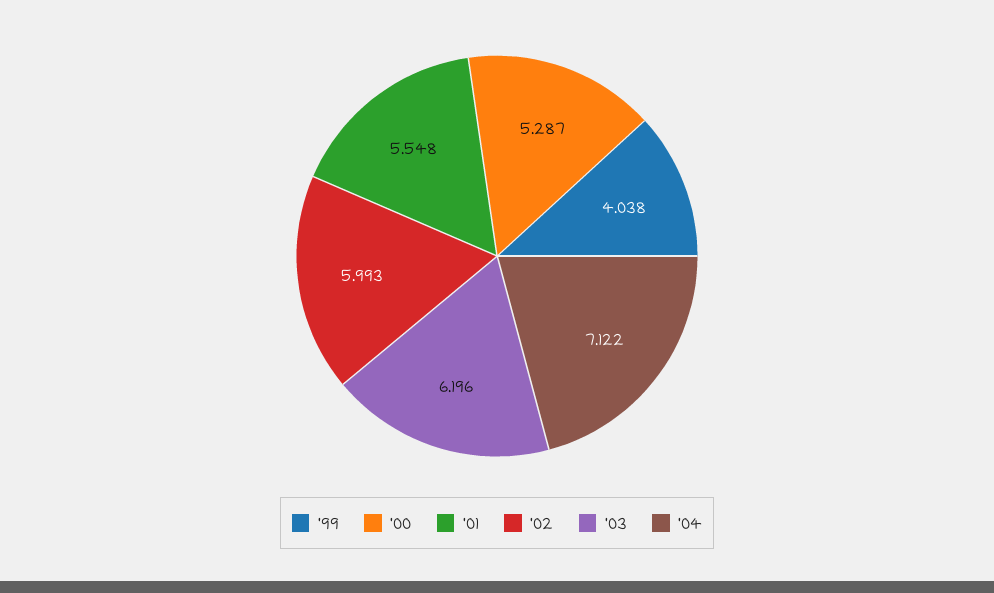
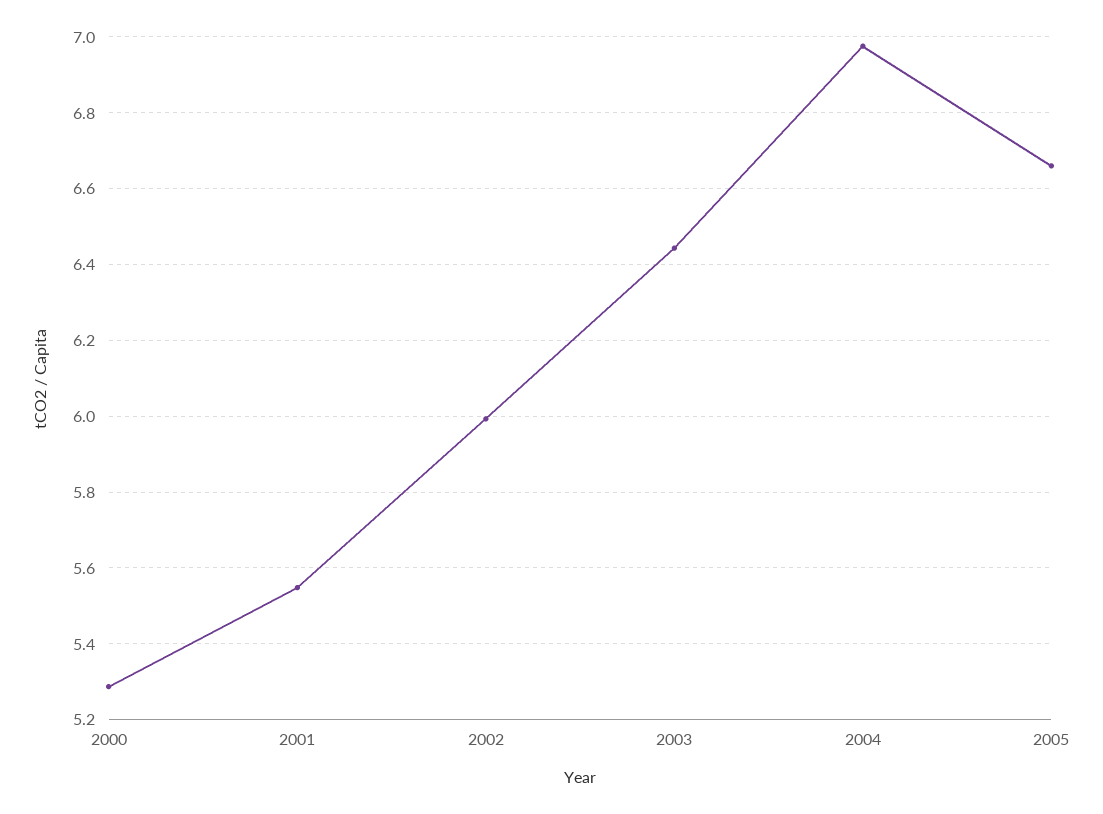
'99: 4.038 -> none
'03: 6.196 -> 6.44
'04: 7.122 -> 6.98
2005: none -> 6.66

